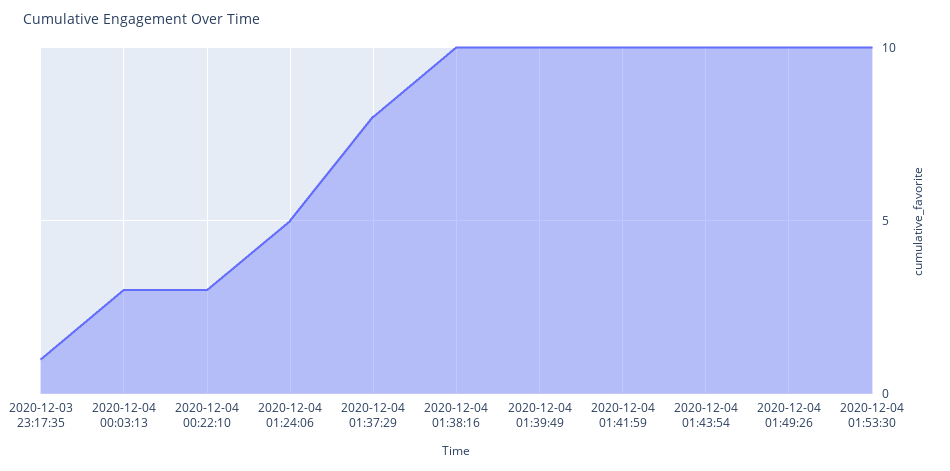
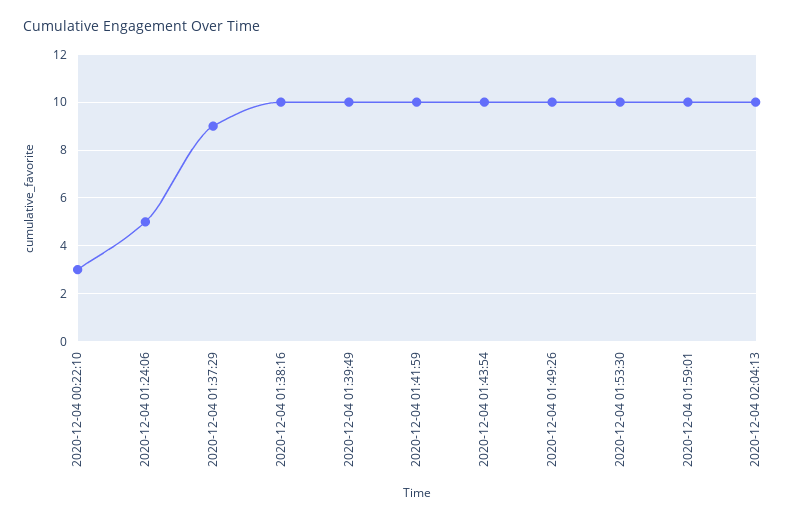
2020-12-03 23:17:35: 1 -> none
2020-12-04 00:03:13: 3 -> none
2020-12-04 01:37:29: 8 -> 9
2020-12-04 01:59:01: none -> 10
2020-12-04 02:04:13: none -> 10

